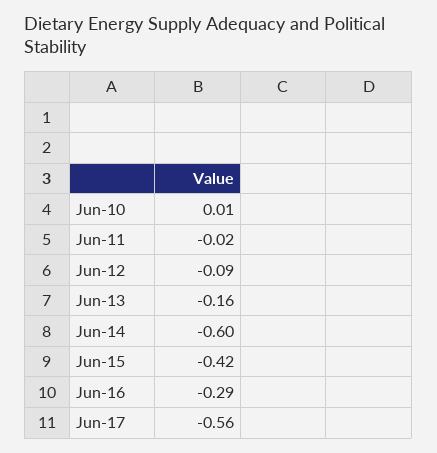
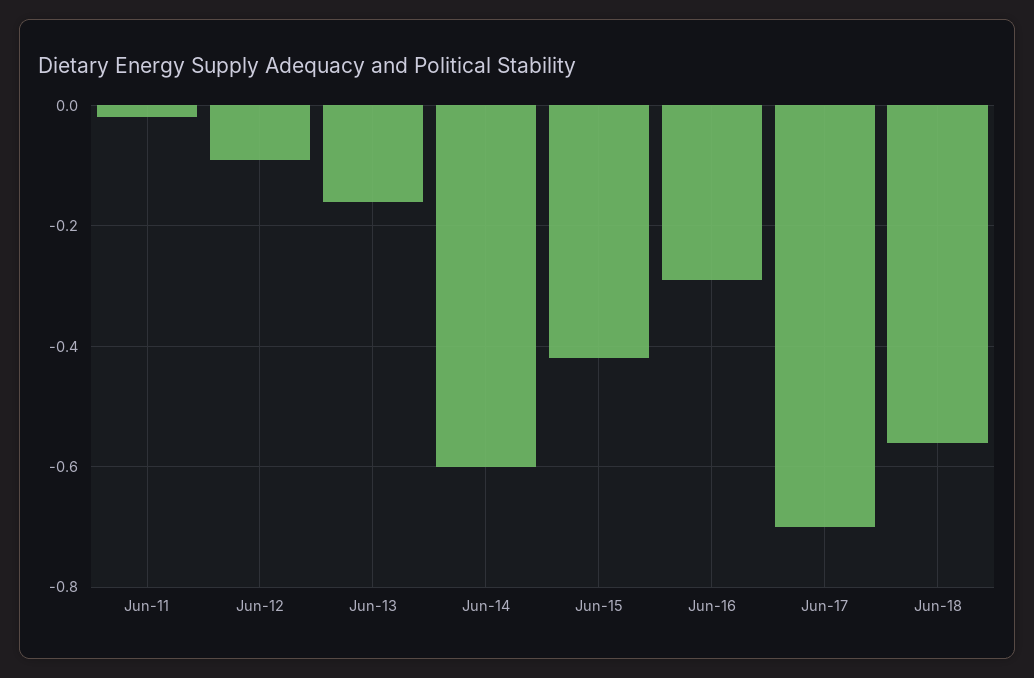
Jun-10: 0.01 -> none
Jun-17: -0.56 -> -0.7
Jun-18: none -> -0.55

